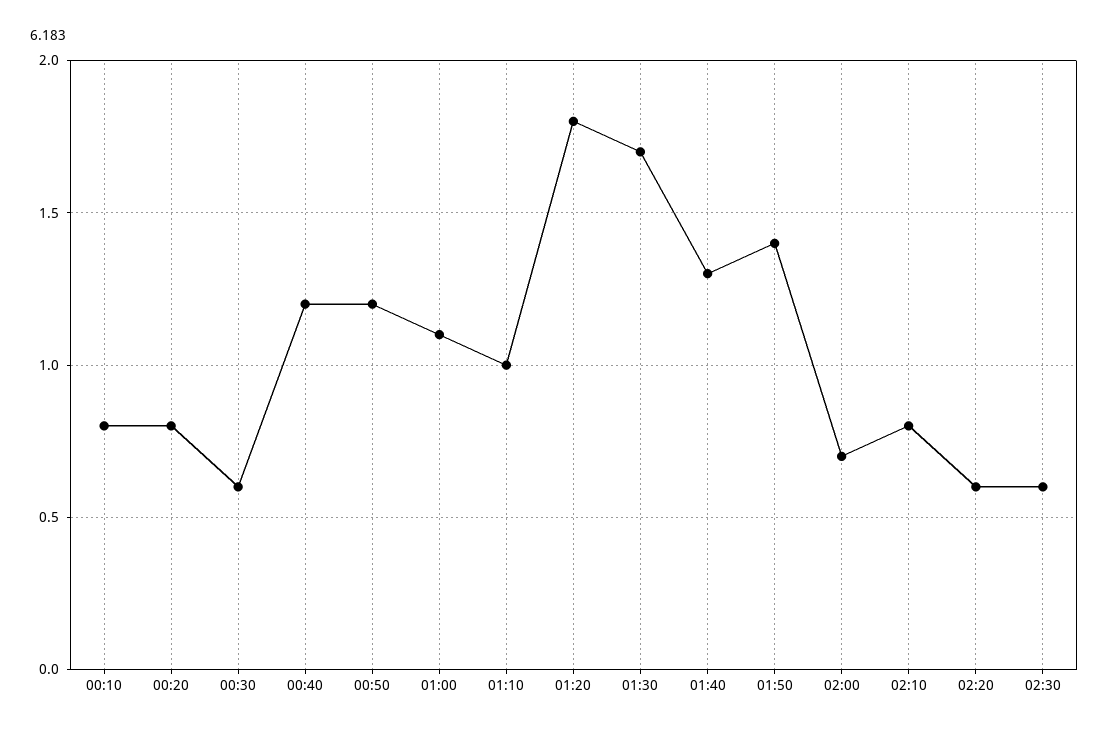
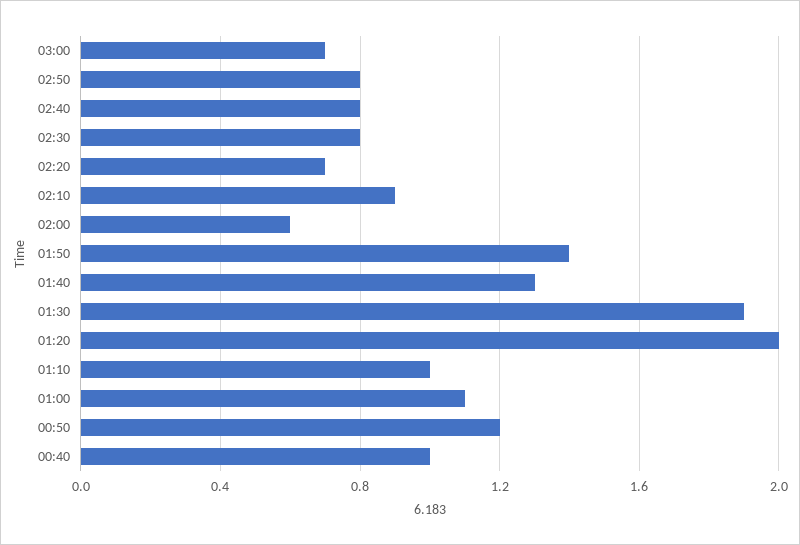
00:10: 0.8 -> none
00:20: 0.8 -> none
00:30: 0.6 -> none
00:40: 1.2 -> 1
01:20: 1.8 -> 2
01:30: 1.7 -> 1.9
02:00: 0.7 -> 0.6
02:10: 0.8 -> 0.9
02:20: 0.6 -> 0.7
02:30: 0.6 -> 0.8
03:00: none -> 0.7
02:50: none -> 0.8
02:40: none -> 0.8

